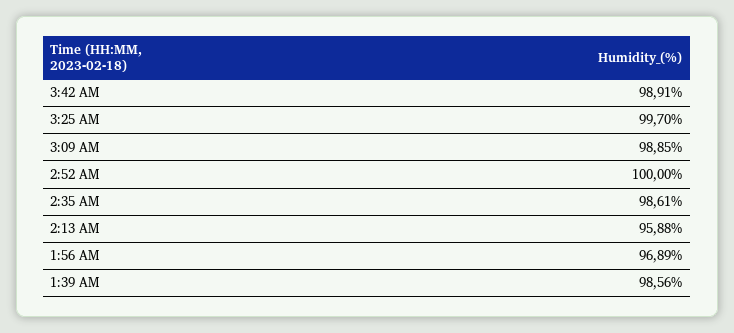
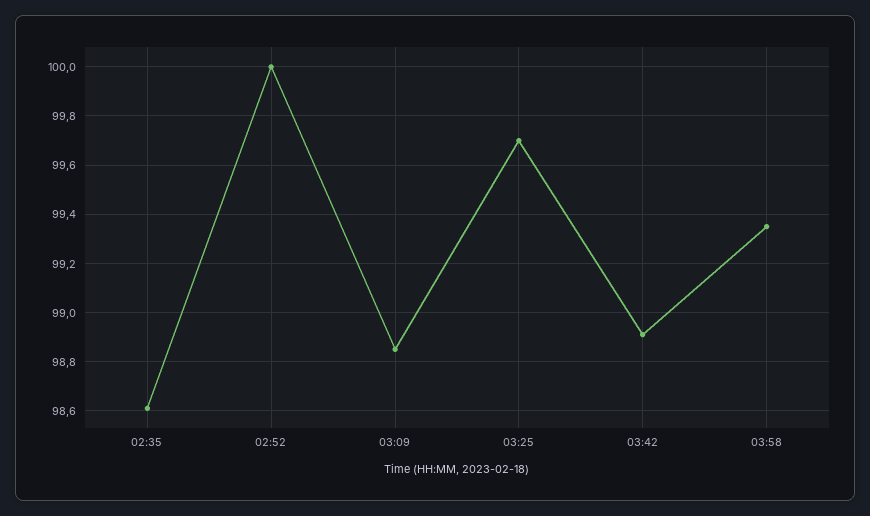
2:13 AM: 95.88 -> none
1:56 AM: 96.89 -> none
1:39 AM: 98.56 -> none
03:58: none -> 99.35

